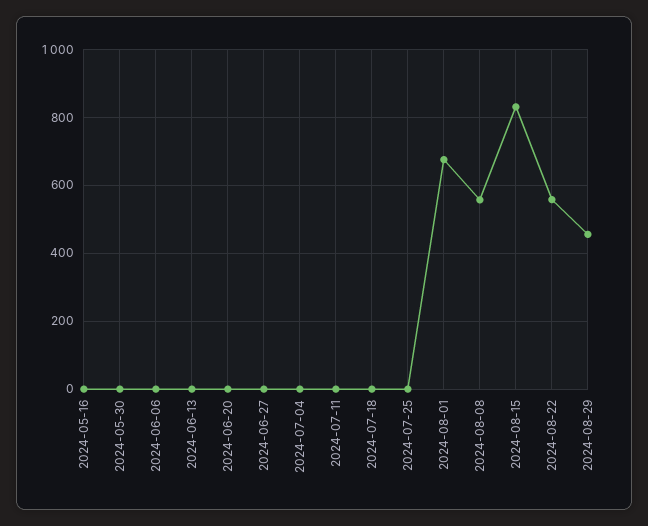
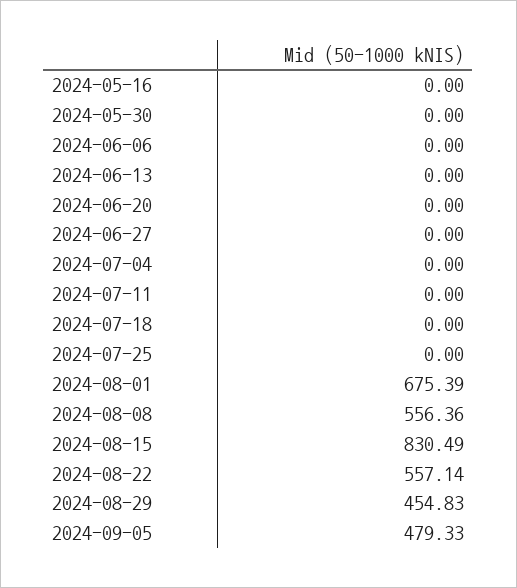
2024-09-05: none -> 479.33

